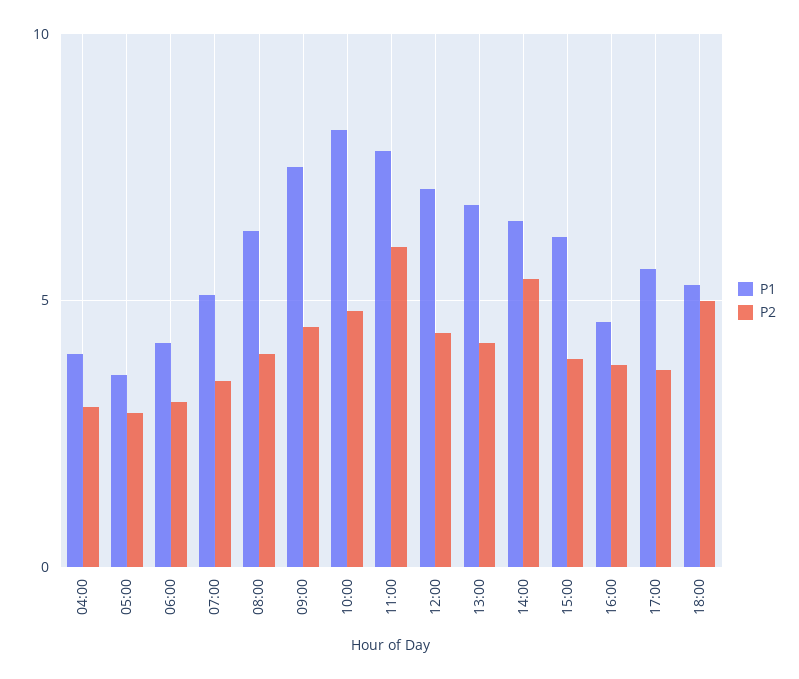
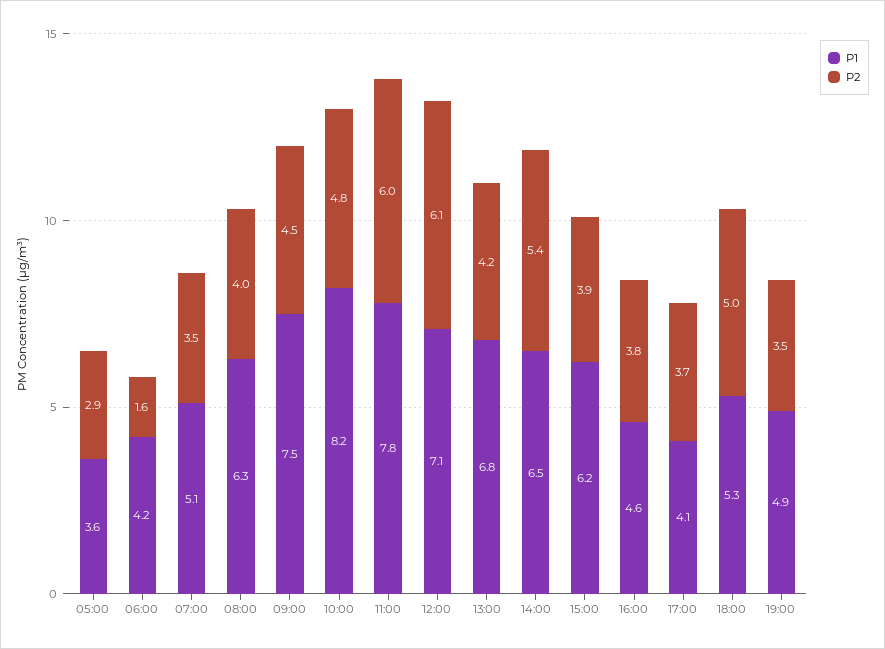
P1, 04:00: 4 -> none
P2, 04:00: 3 -> none
P2, 06:00: 3 -> 1.6
P2, 12:00: 4.5 -> 6.1
P1, 17:00: 5.5 -> 4.1
P1, 19:00: none -> 4.9
P2, 19:00: none -> 3.5

